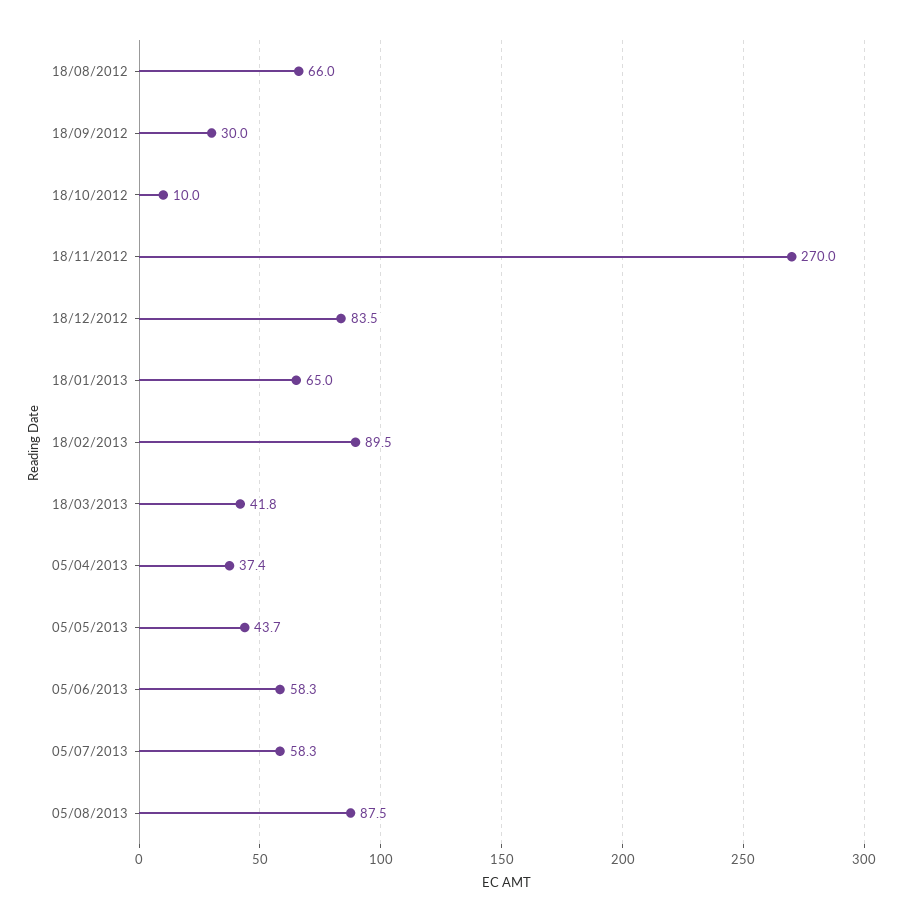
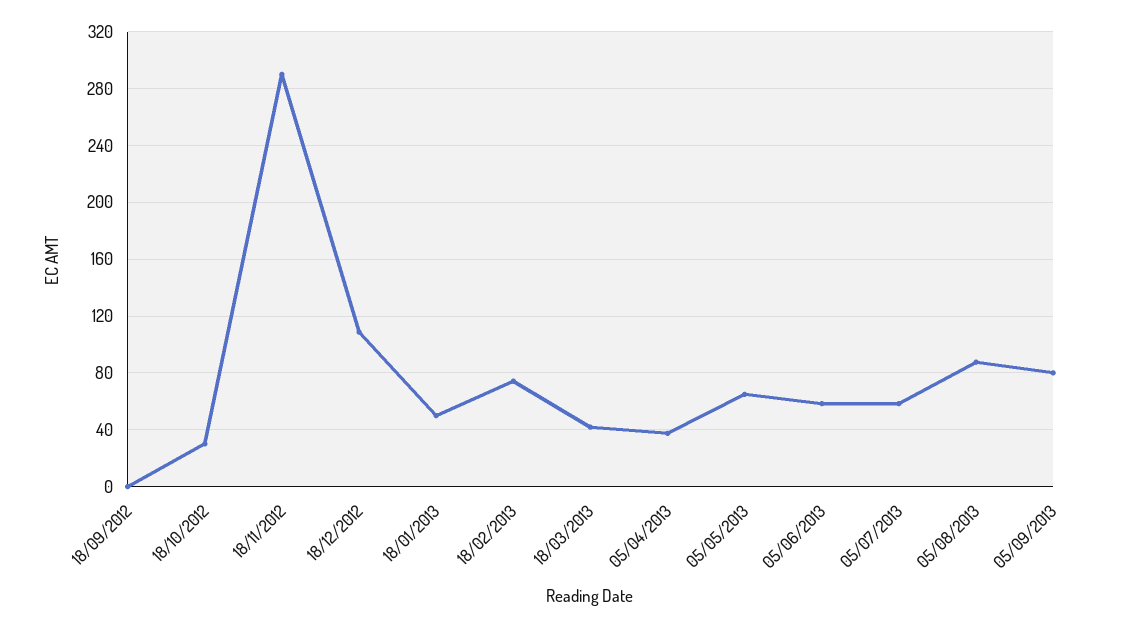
18/08/2012: 66 -> none
18/09/2012: 30 -> 0
18/10/2012: 10 -> 30
18/11/2012: 270 -> 290
18/12/2012: 83.5 -> 110
18/01/2013: 65 -> 50
18/02/2013: 89.5 -> 75
05/05/2013: 43.7 -> 65
05/09/2013: none -> 80

